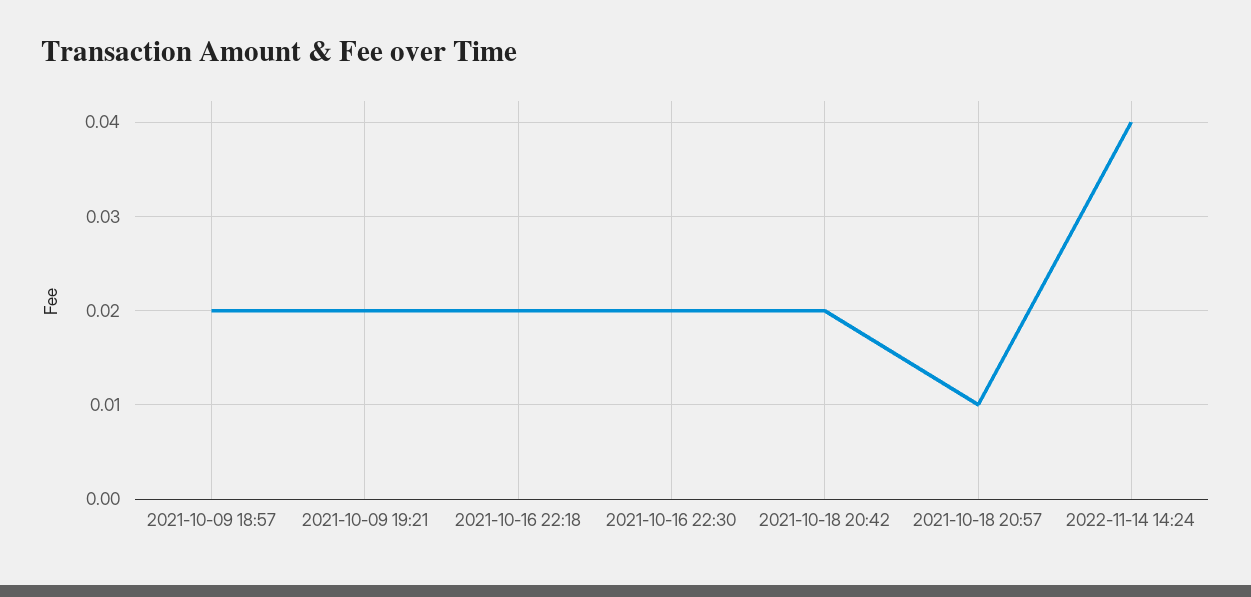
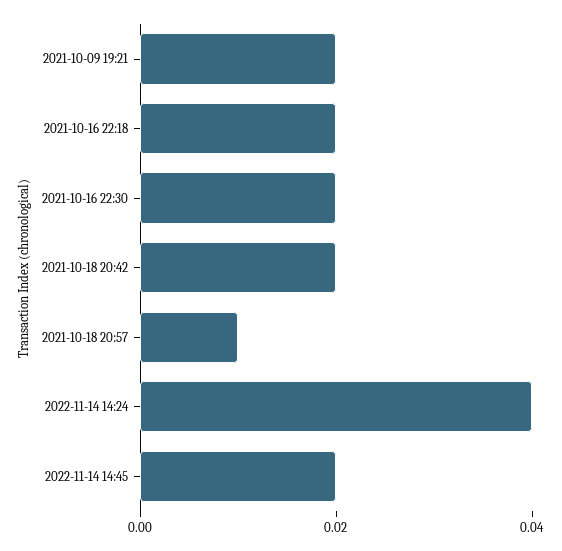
2021-10-09 18:57: 0.02 -> none
2022-11-14 14:45: none -> 0.02

